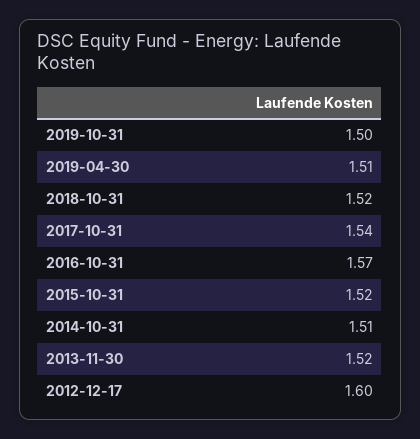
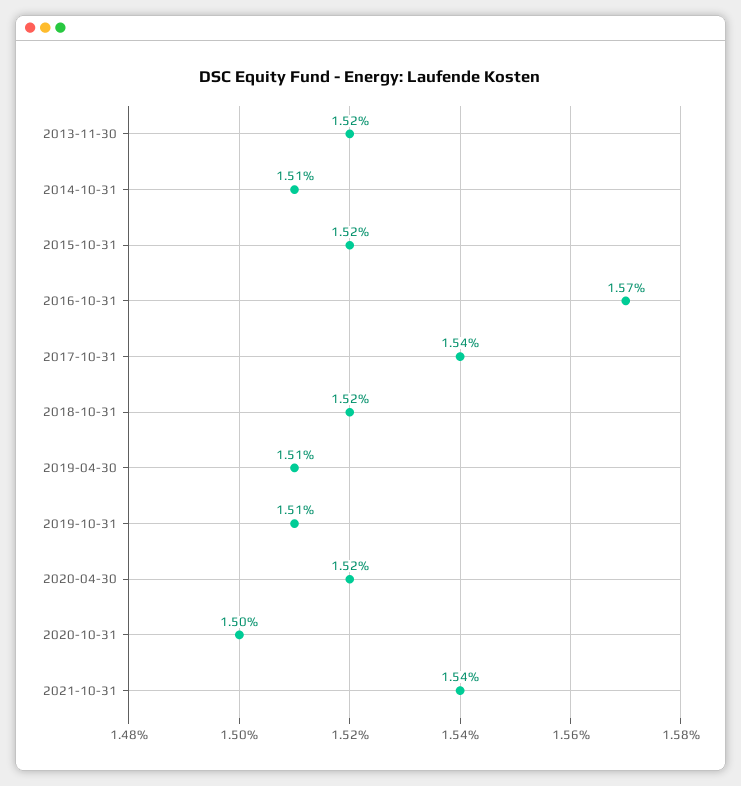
2019-10-31: 1.5 -> 1.51
2012-12-17: 1.6 -> none
2020-04-30: none -> 1.52
2020-10-31: none -> 1.5
2021-10-31: none -> 1.54

